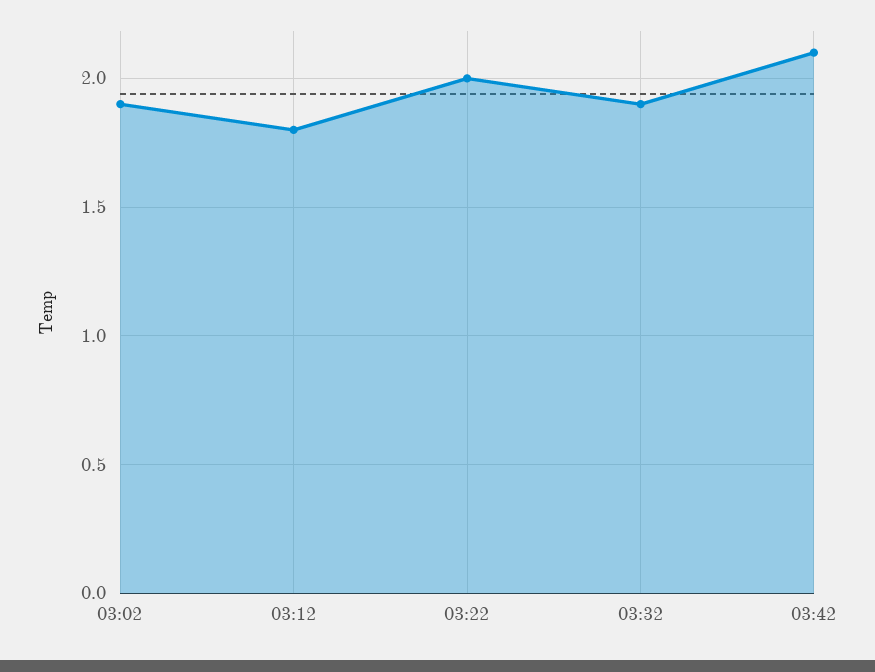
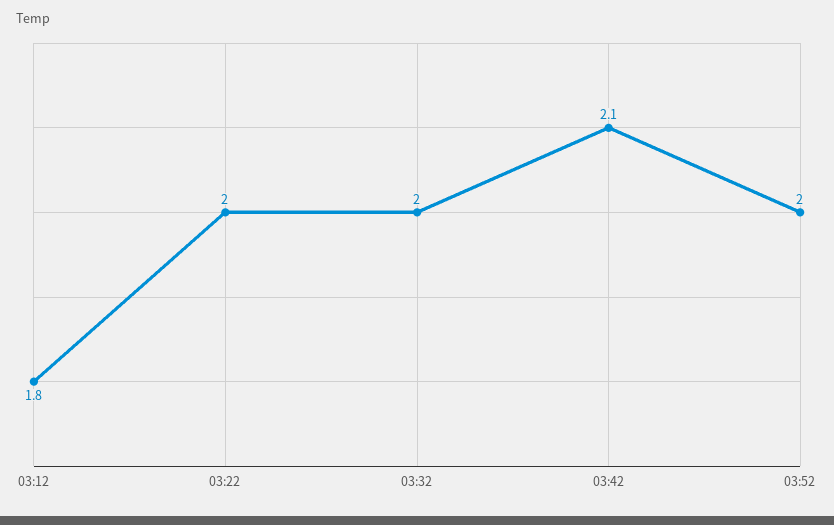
03:02: 1.9 -> none
03:32: 1.9 -> 2
03:52: none -> 2

